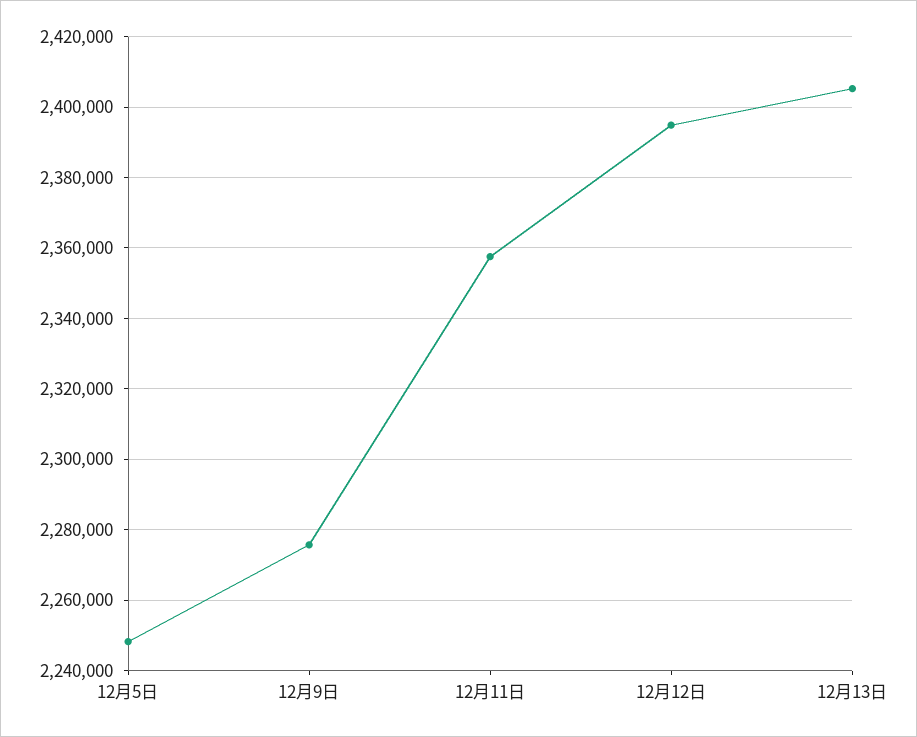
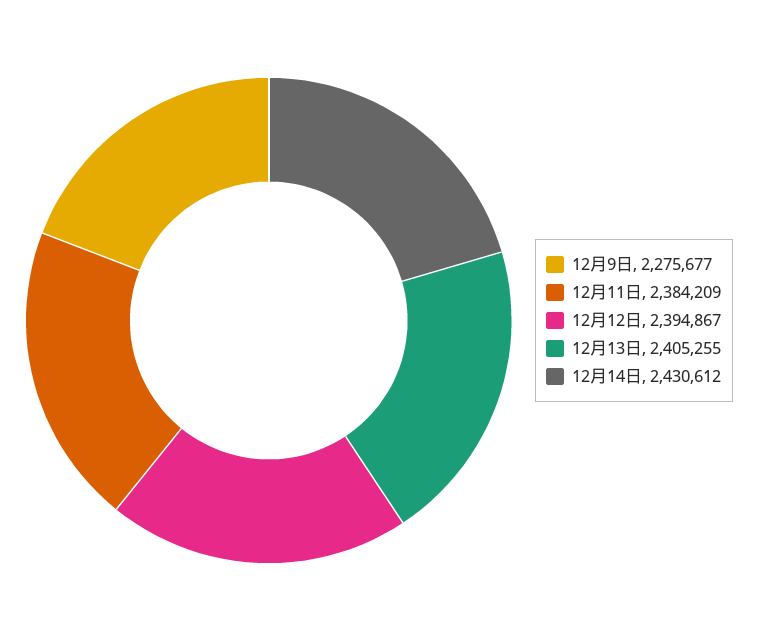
12月5日: 2248000 -> none
12月11日: 2358000 -> 2384209
12月14日: none -> 2430612

